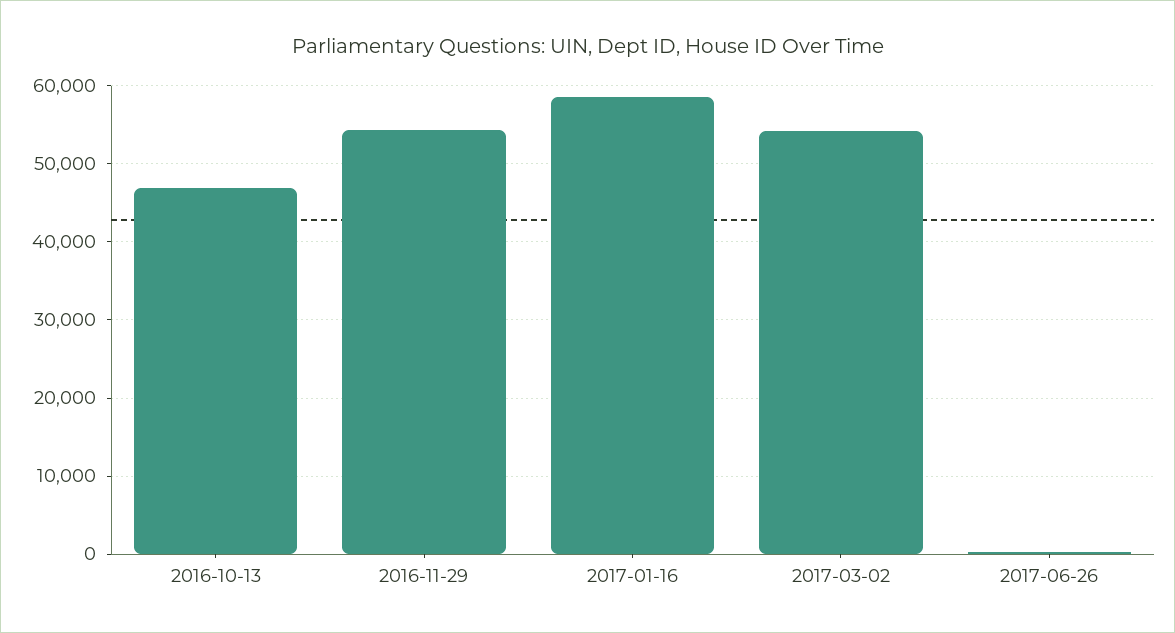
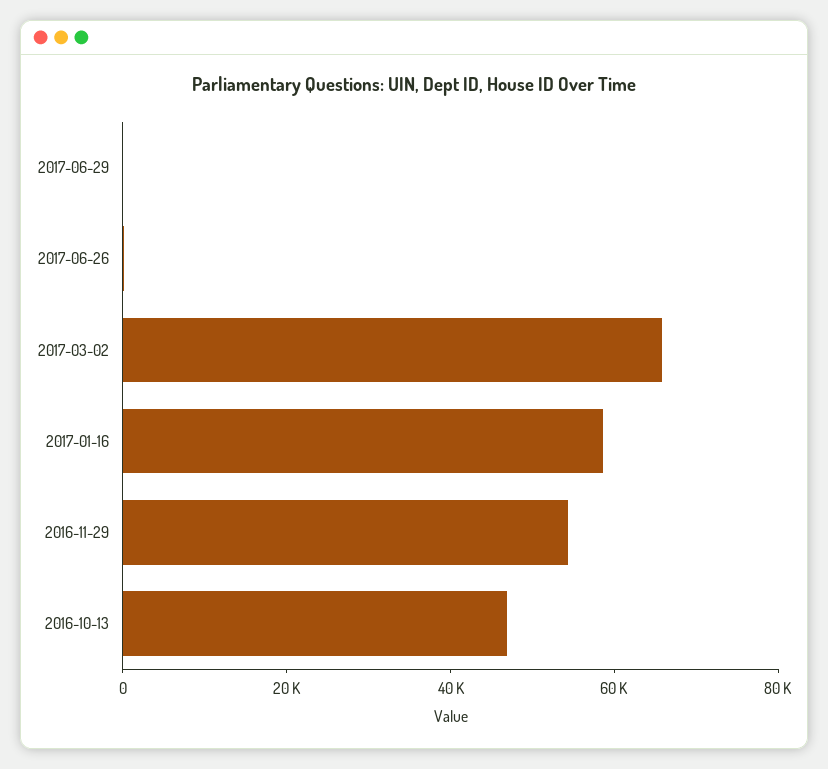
2017-03-02: 54000 -> 65000
2017-06-29: none -> 0

